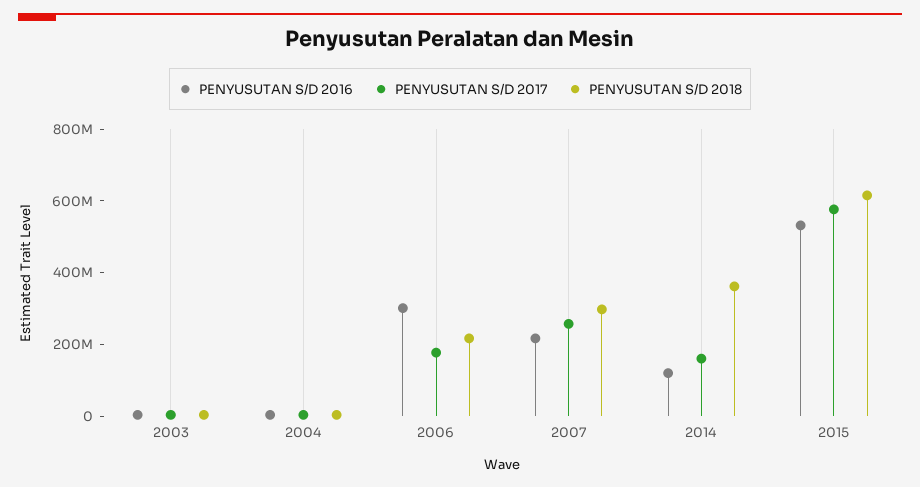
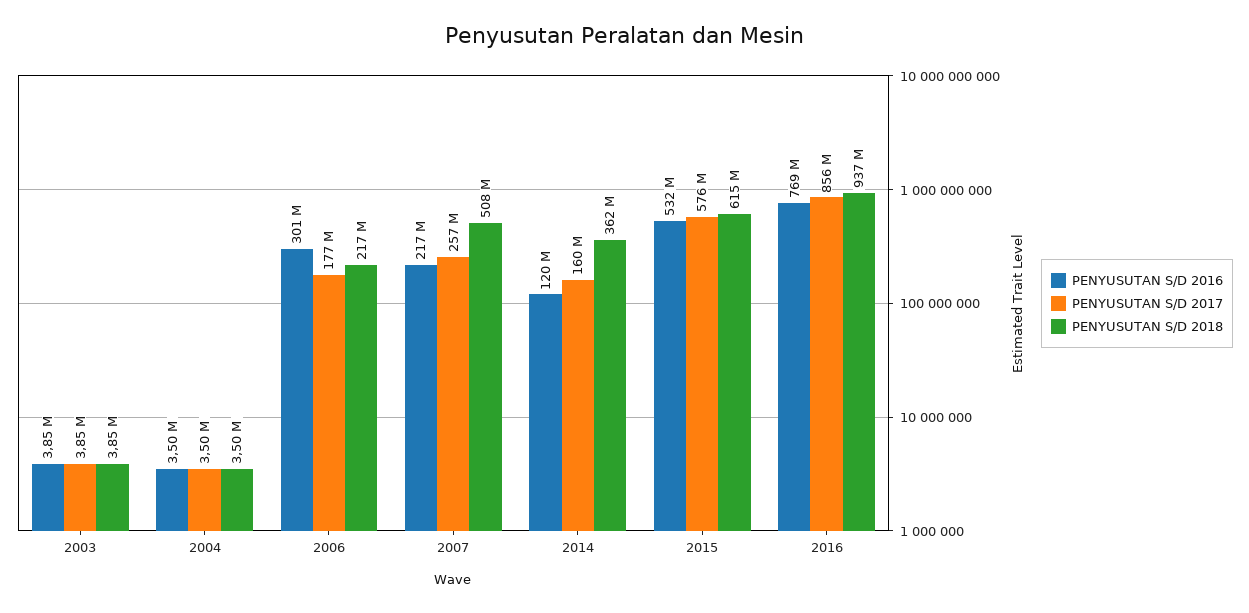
PENYUSUTAN S/D 2018, 2007: 300000000 -> 508000000
PENYUSUTAN S/D 2016, 2016: none -> 769000000
PENYUSUTAN S/D 2017, 2016: none -> 856000000
PENYUSUTAN S/D 2018, 2016: none -> 937000000

